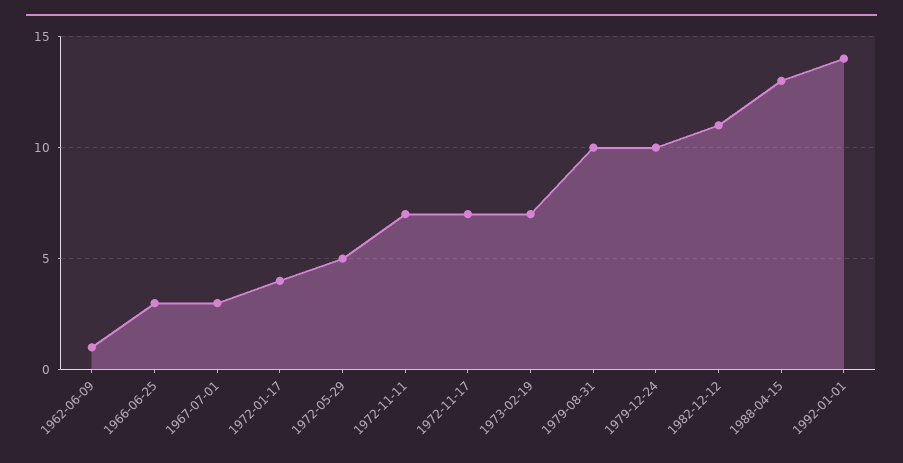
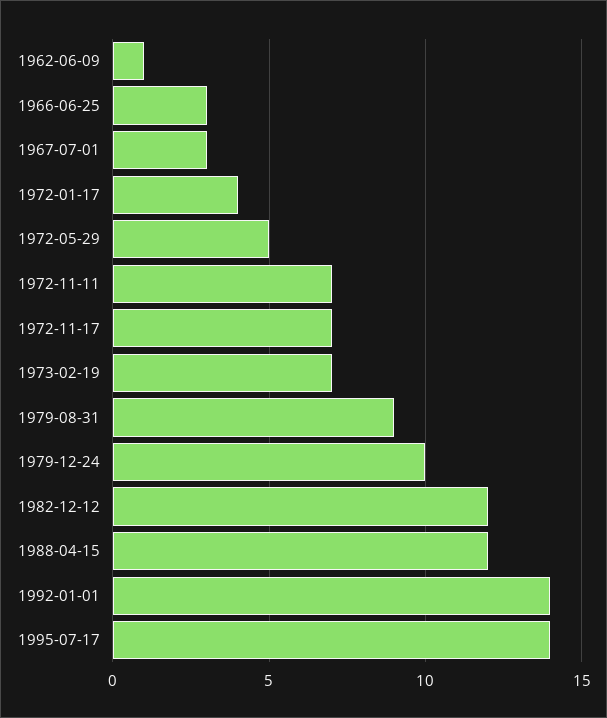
1979-08-31: 10 -> 9
1982-12-12: 11 -> 12
1988-04-15: 13 -> 12
1995-07-17: none -> 14

